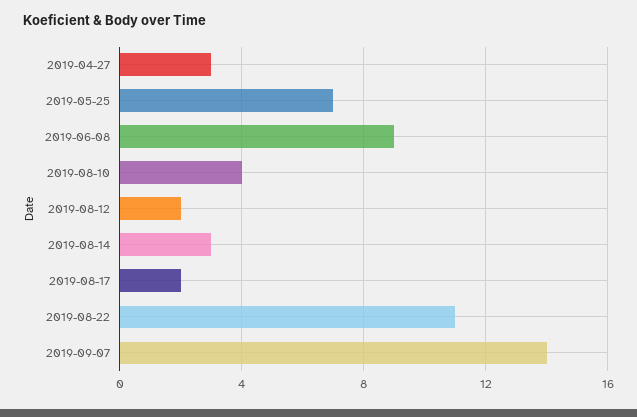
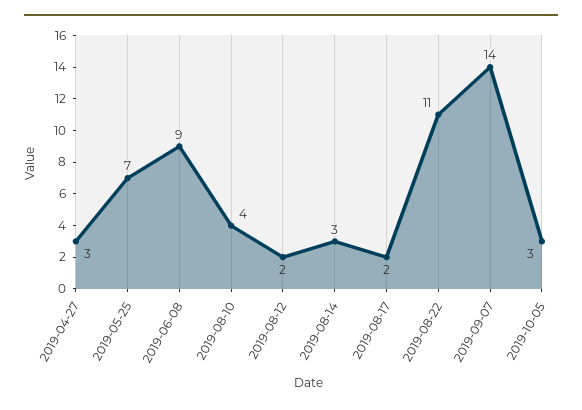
2019-10-05: none -> 3

